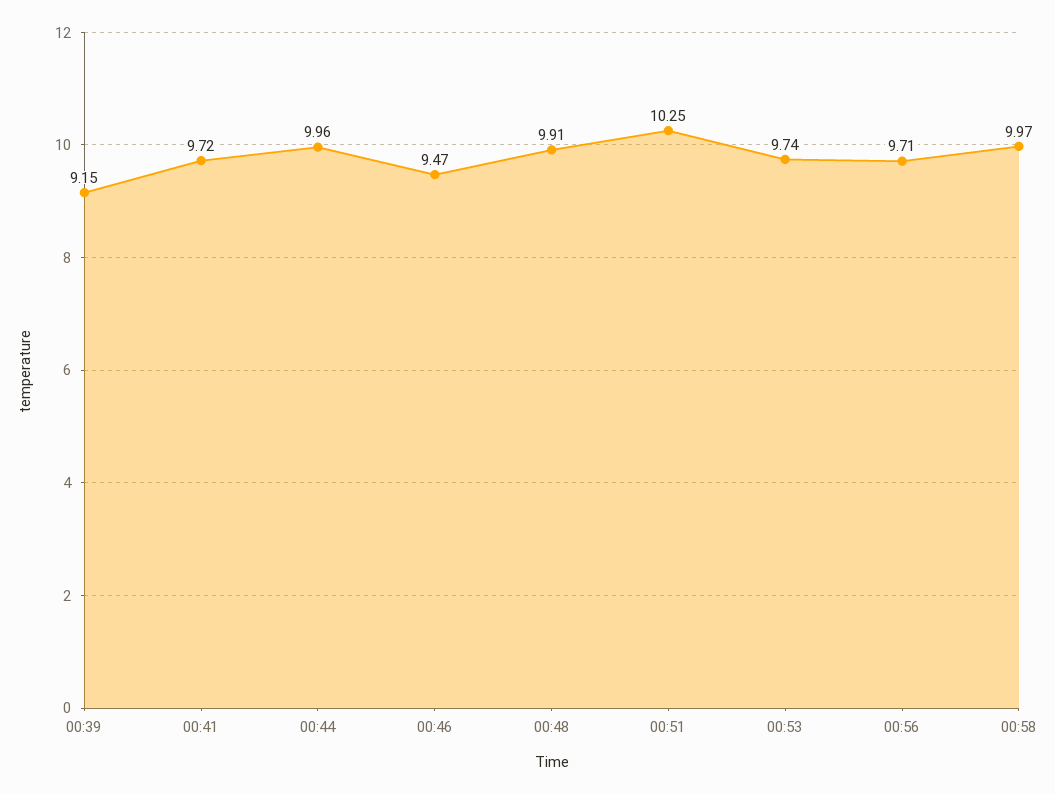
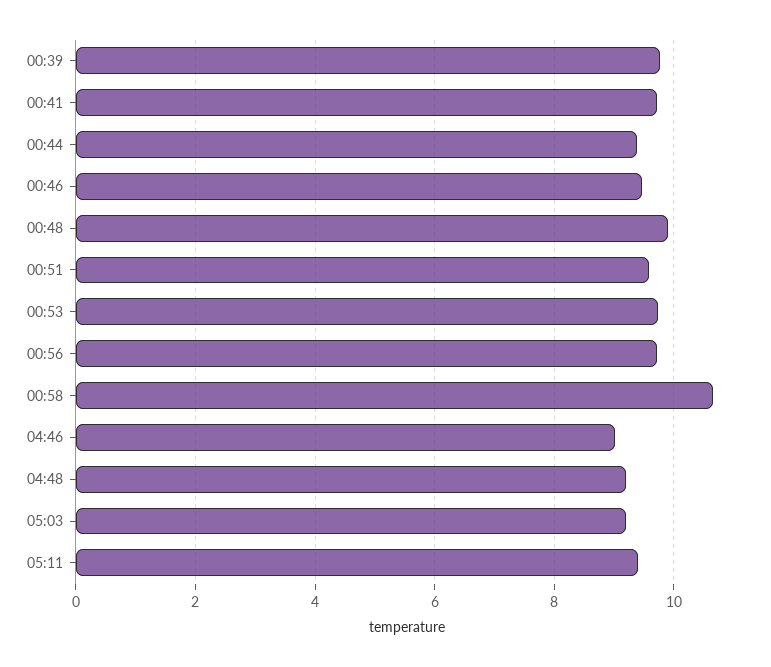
00:39: 9.15 -> 9.8
00:44: 9.96 -> 9.4
00:51: 10.25 -> 9.6
00:58: 9.97 -> 10.6
04:46: none -> 9
04:48: none -> 9.2
05:03: none -> 9.2
05:11: none -> 9.4

